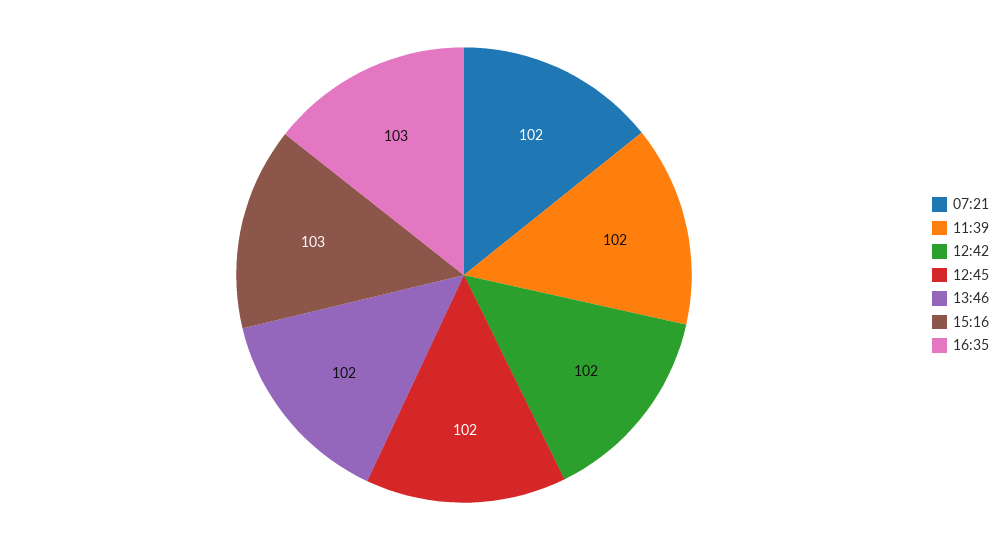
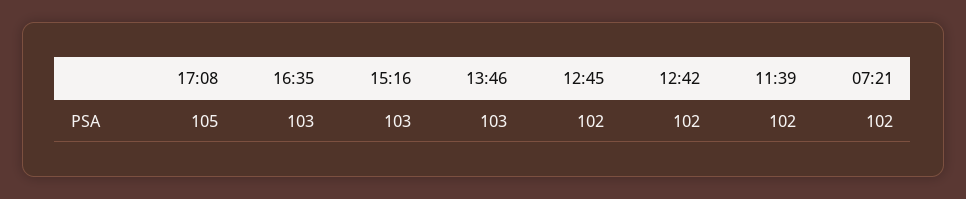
13:46: 102 -> 103
17:08: none -> 105

